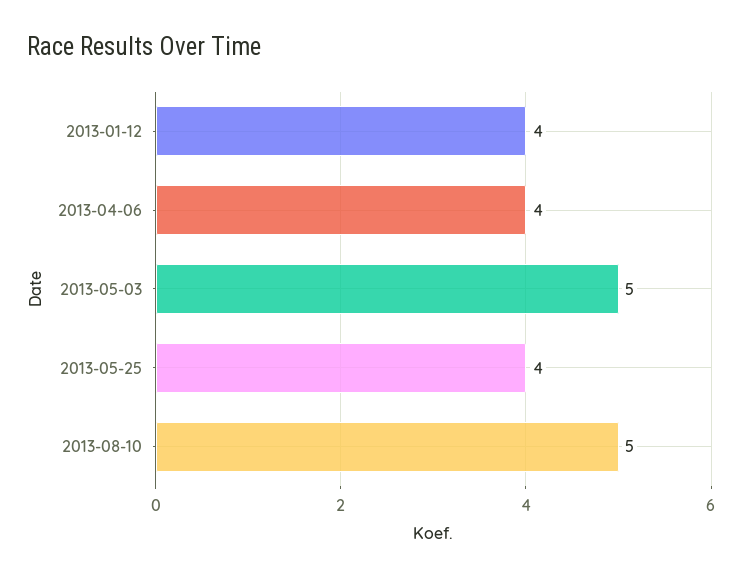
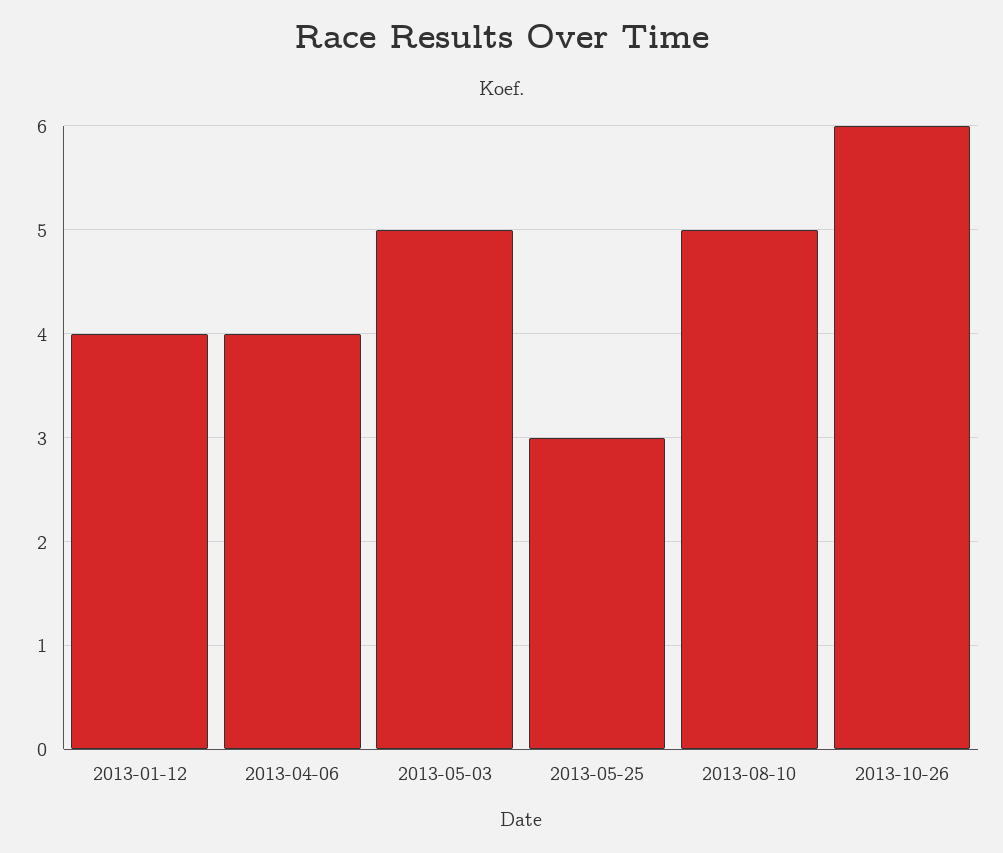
2013-05-25: 4 -> 3
2013-10-26: none -> 6

